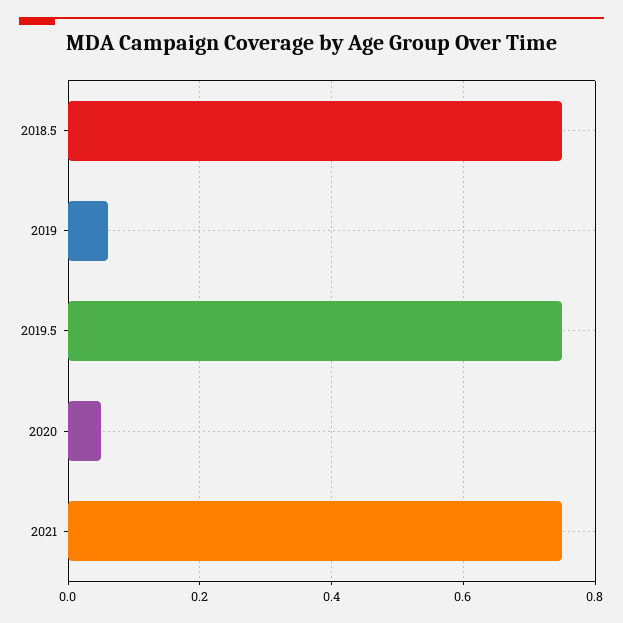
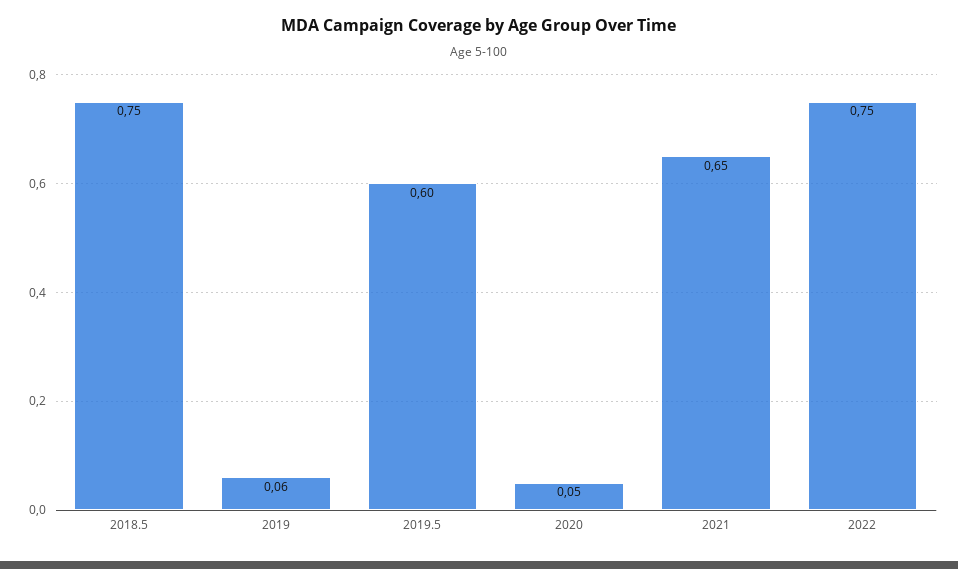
2019.5: 0.75 -> 0.6
2021: 0.75 -> 0.65
2022: none -> 0.75

